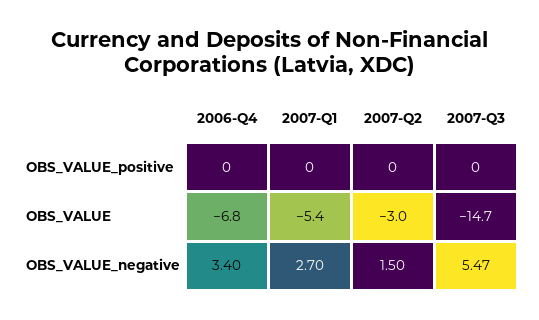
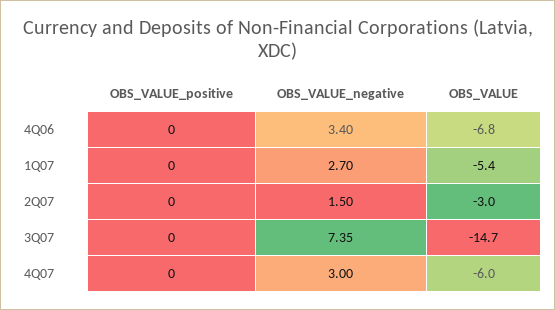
2007-Q3, OBS_VALUE_negative: 5.47 -> 7.35
4Q07, OBS_VALUE_positive: none -> 0
4Q07, OBS_VALUE_negative: none -> 3
4Q07, OBS_VALUE: none -> -6

